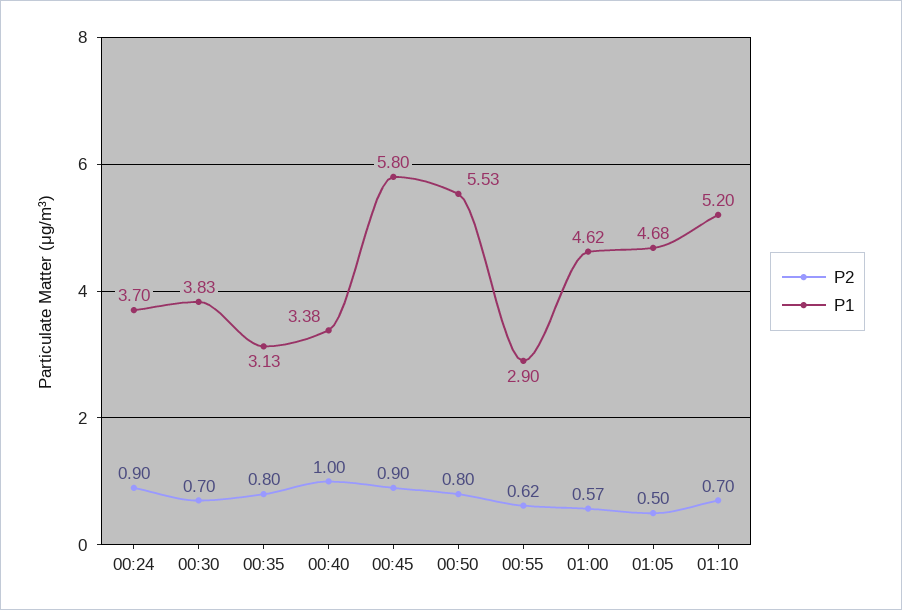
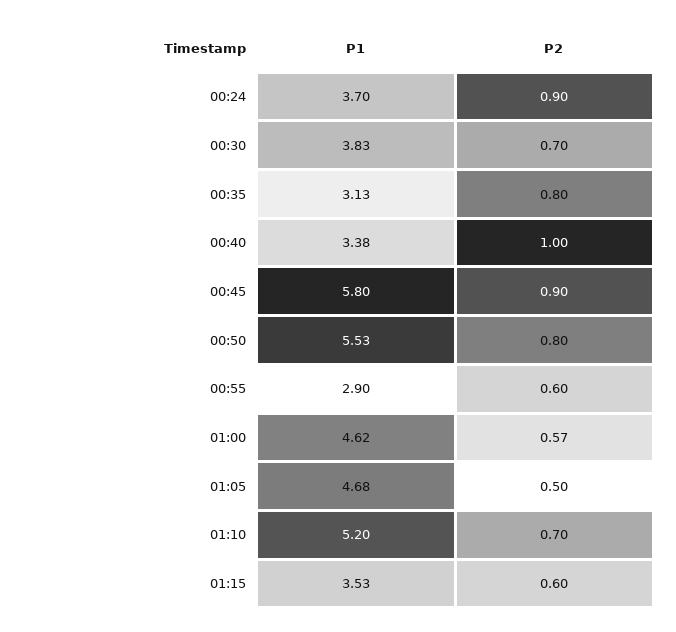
P2, 00:55: 0.62 -> 0.6
P1, 01:15: none -> 3.53
P2, 01:15: none -> 0.6

